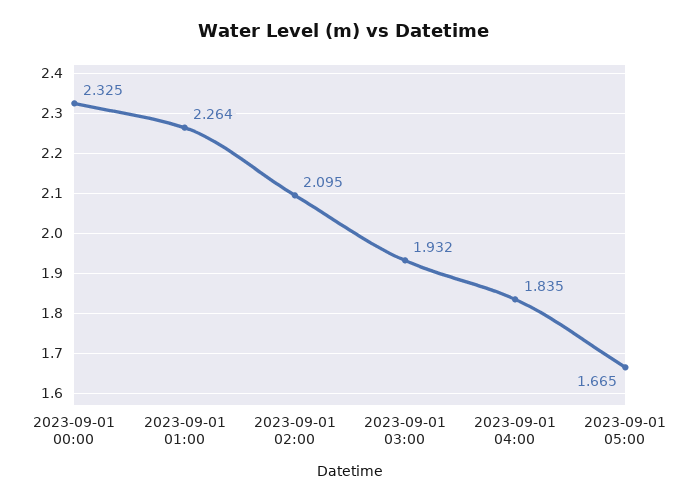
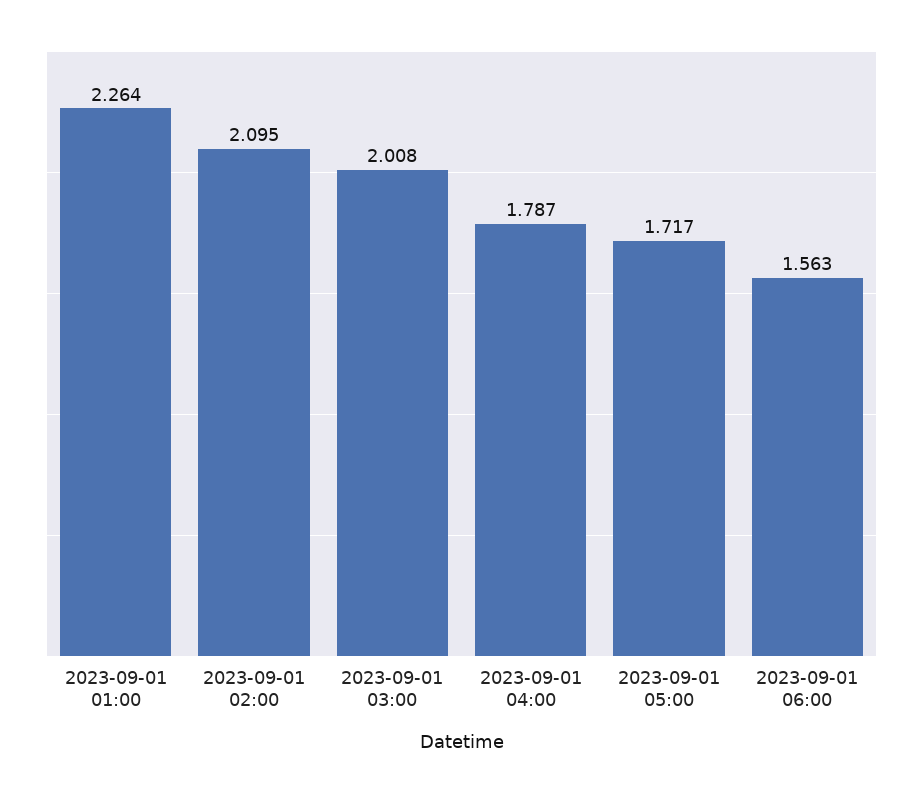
2023-09-01 00:00: 2.325 -> none
2023-09-01 03:00: 1.932 -> 2.008
2023-09-01 04:00: 1.835 -> 1.787
2023-09-01 05:00: 1.665 -> 1.717
2023-09-01 06:00: none -> 1.563

